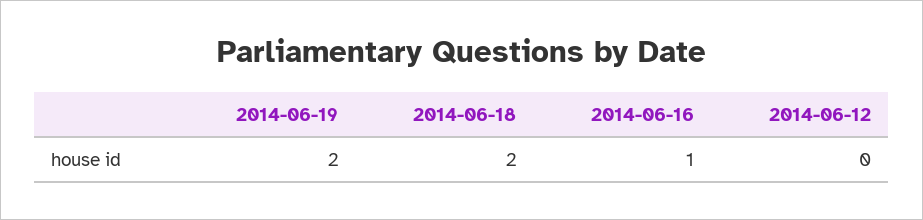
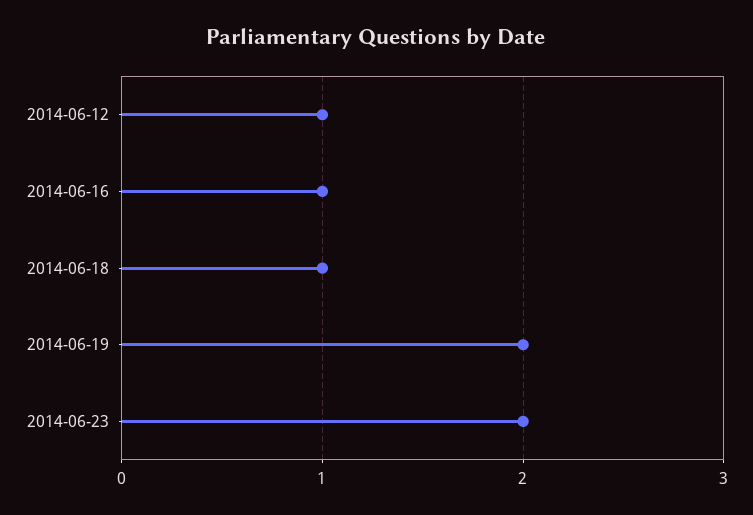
2014-06-18: 2 -> 1
2014-06-12: 0 -> 1
2014-06-23: none -> 2

